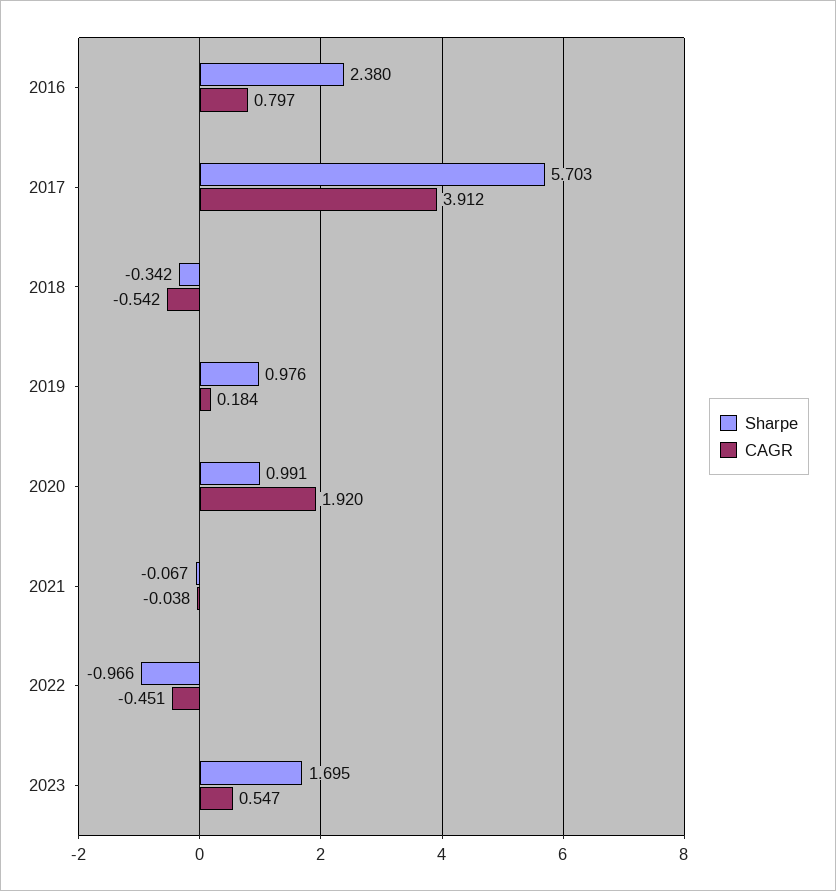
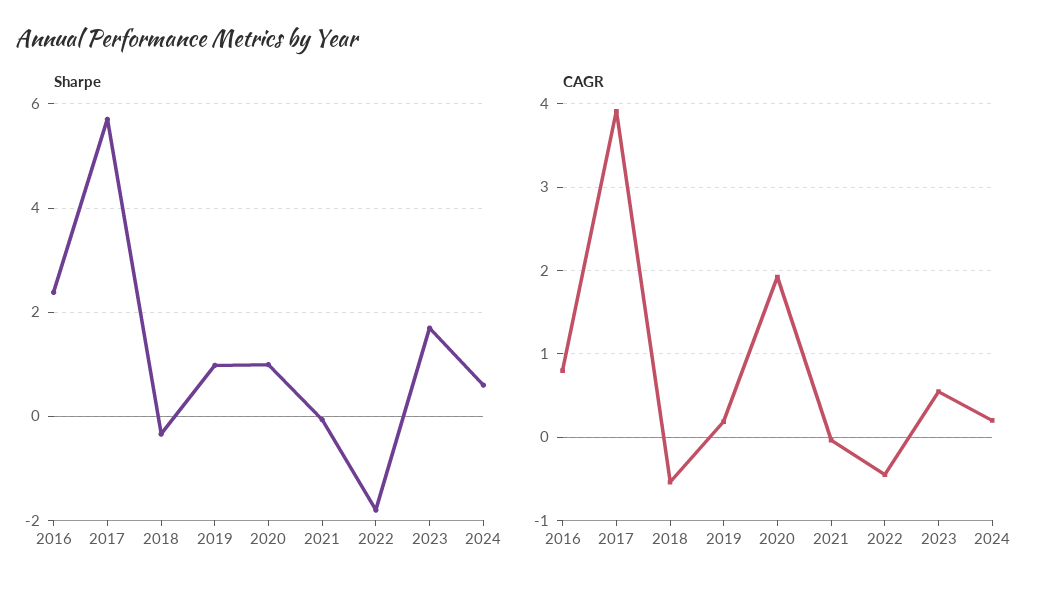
Sharpe, 2022: -0.966 -> -1.8
Sharpe, 2024: none -> 0.6
CAGR, 2024: none -> 0.2

